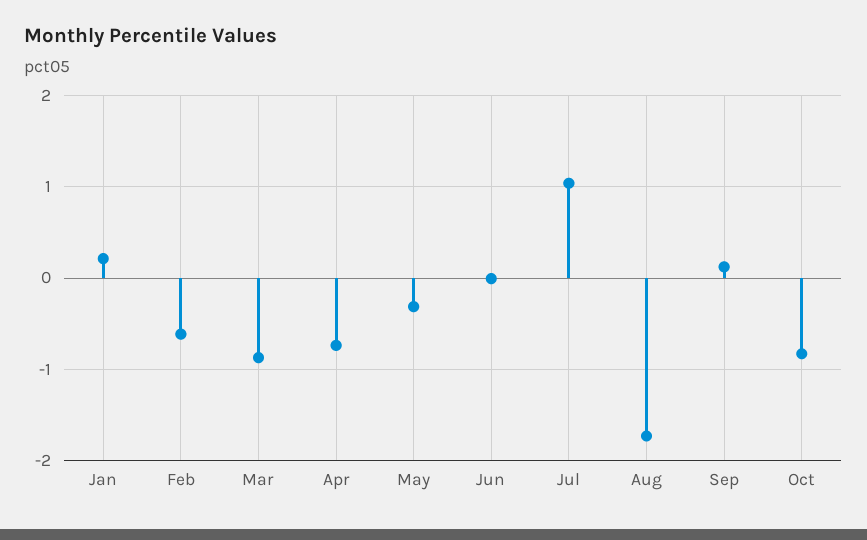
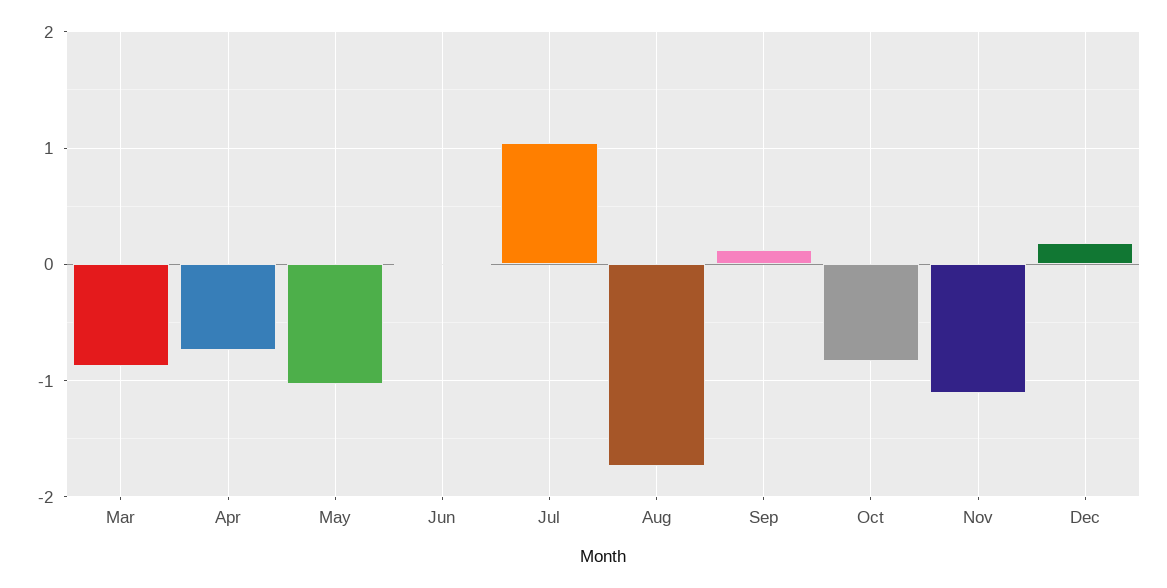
Jan: 0.2 -> none
Feb: -0.6 -> none
May: -0.3 -> -1
Nov: none -> -1.1
Dec: none -> 0.2

